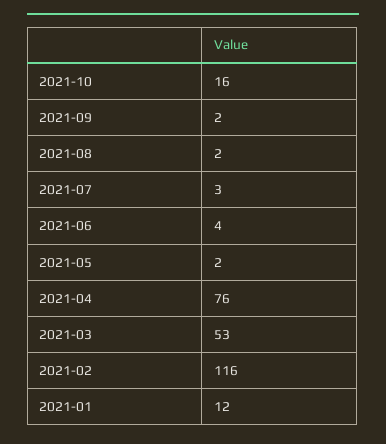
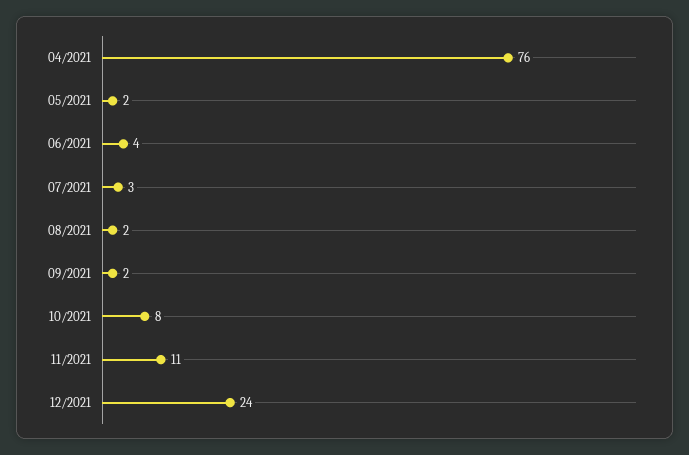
2021-10: 16 -> 8
2021-03: 53 -> none
2021-02: 116 -> none
2021-01: 12 -> none
11/2021: none -> 11
12/2021: none -> 24

